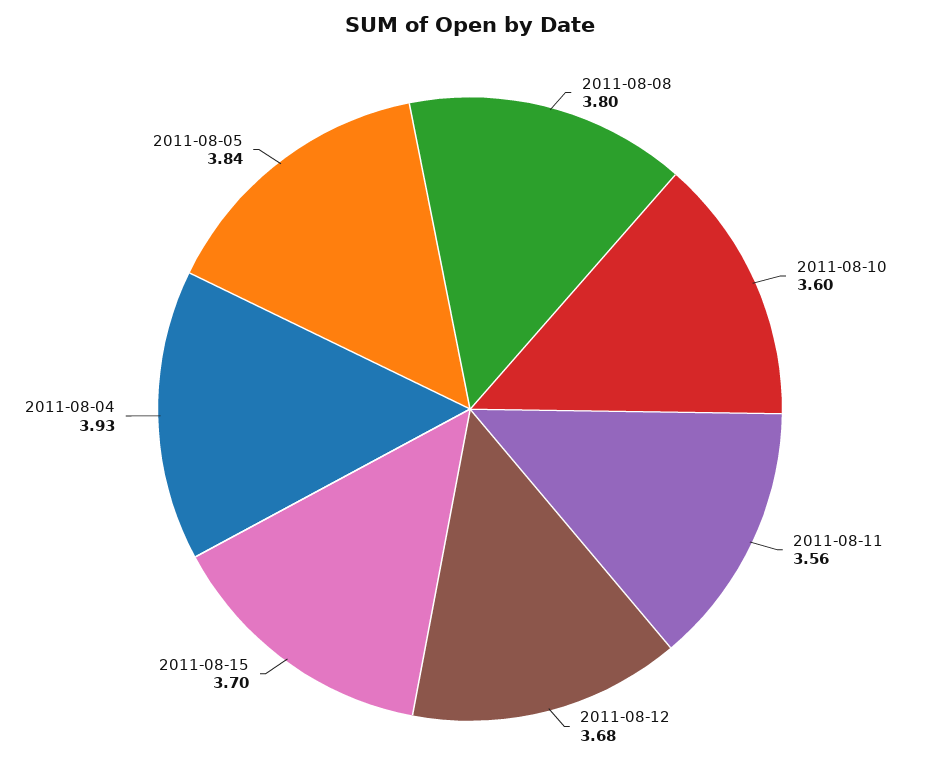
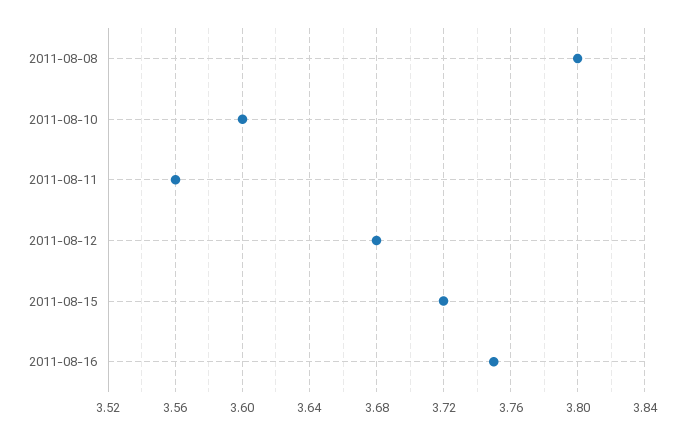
2011-08-15: 3.7 -> 3.72
2011-08-04: 3.93 -> none
2011-08-05: 3.84 -> none
2011-08-16: none -> 3.75

